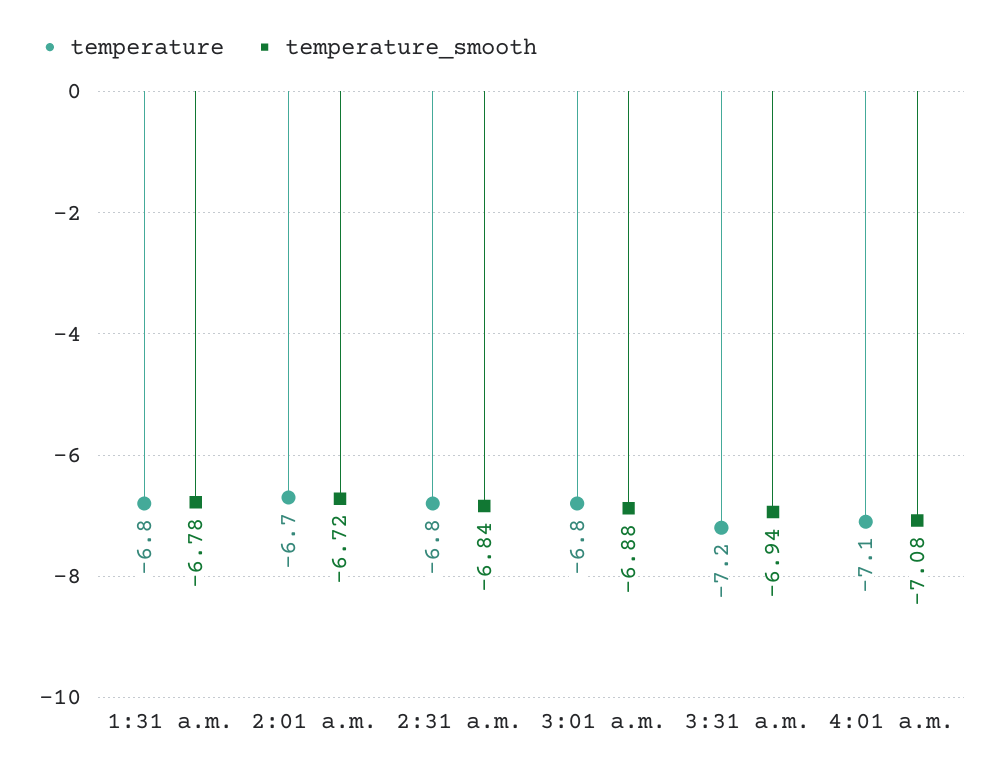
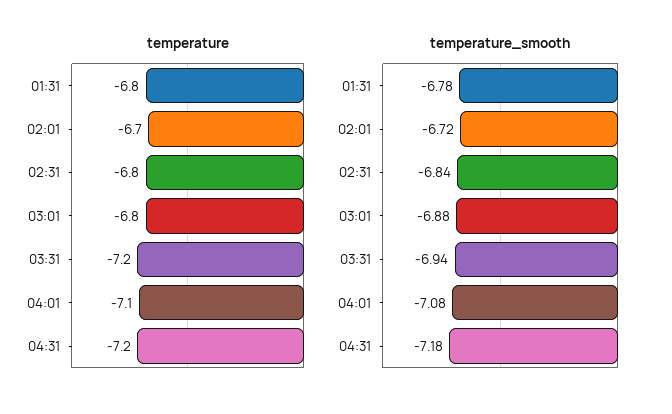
temperature, 04:31: none -> -7.2
temperature_smooth, 04:31: none -> -7.18

